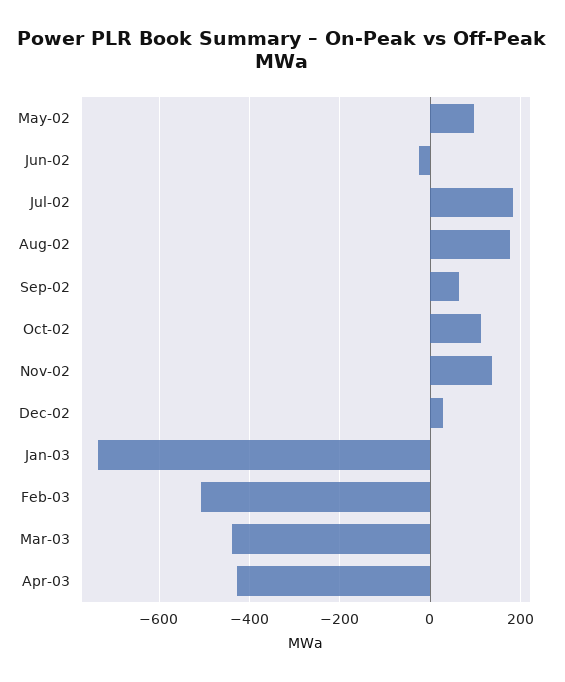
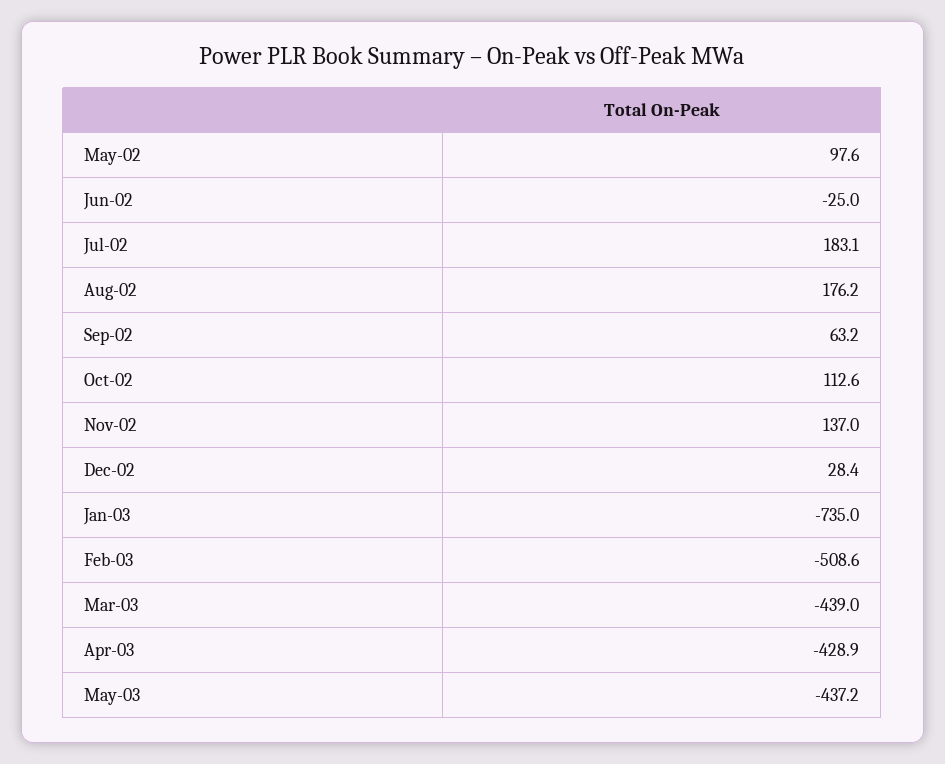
May-03: none -> -437.2

